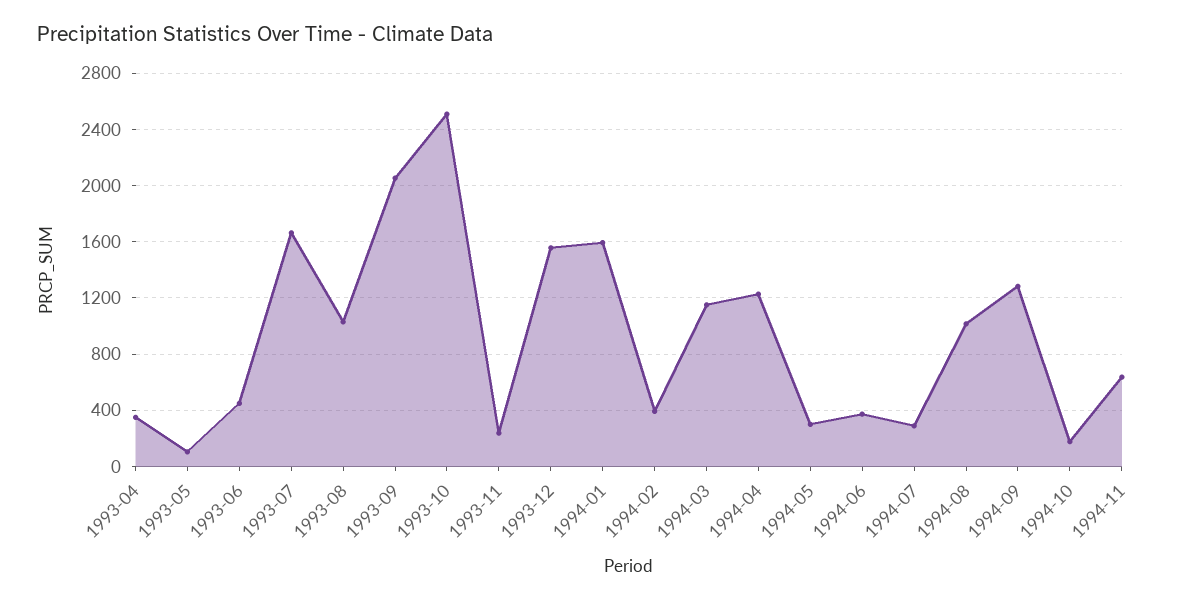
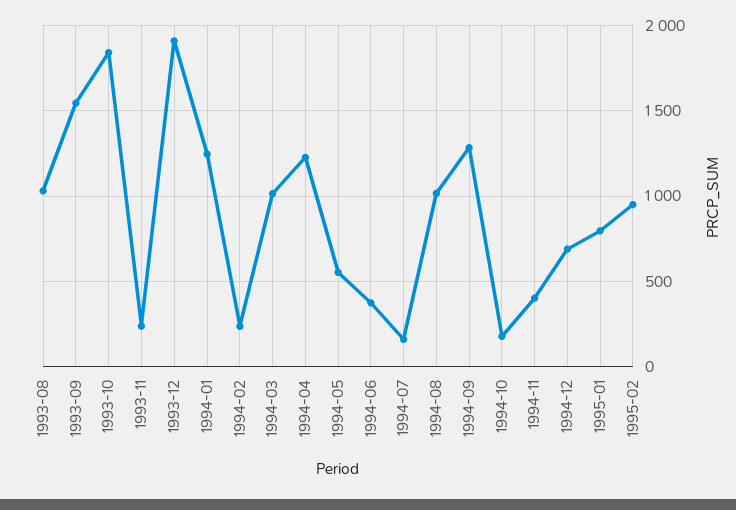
1993-04: 350 -> none
1993-05: 100 -> none
1993-06: 450 -> none
1993-07: 1650 -> none
1993-09: 2050 -> 1550
1993-10: 2500 -> 1850
1993-12: 1550 -> 1900
1994-01: 1600 -> 1250
1994-02: 400 -> 250
1994-03: 1150 -> 1000
1994-05: 300 -> 550
1994-07: 300 -> 150
1994-11: 650 -> 400
1994-12: none -> 700
1995-01: none -> 800
1995-02: none -> 950

